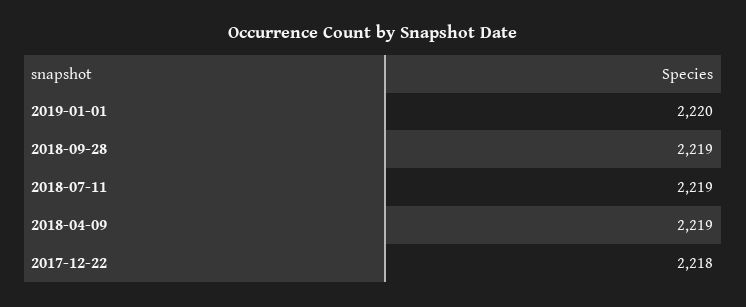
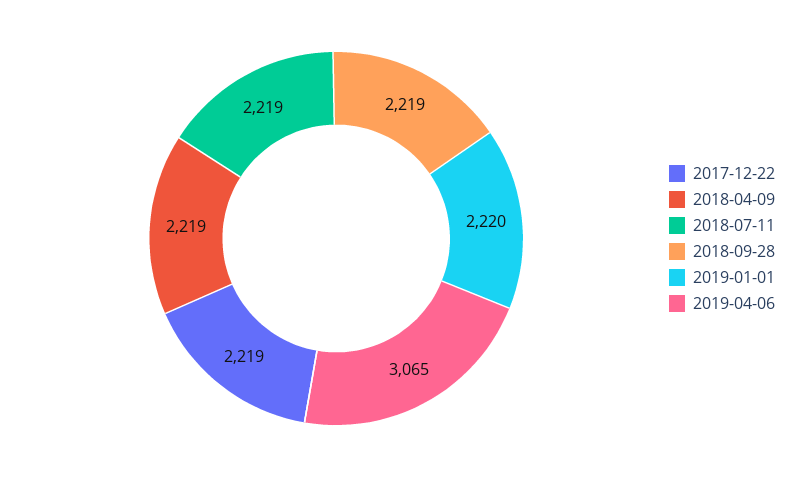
2017-12-22: 2218 -> 2219
2019-04-06: none -> 3065

